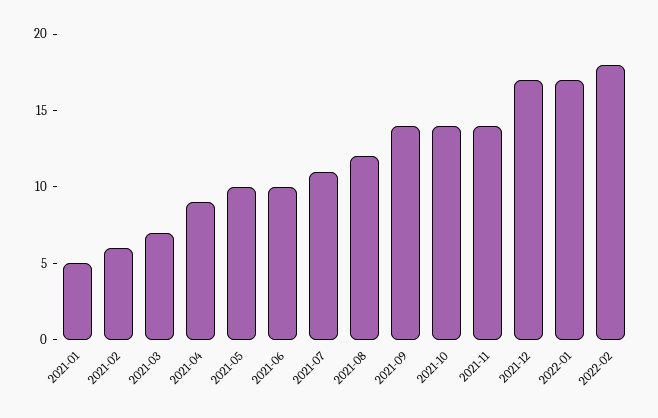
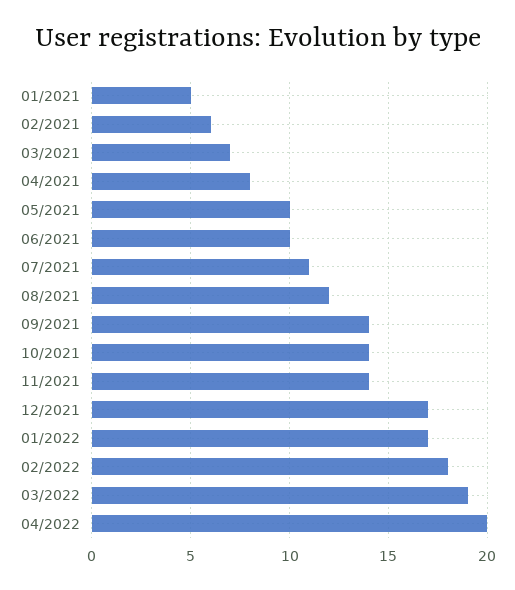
2021-04: 9 -> 8
03/2022: none -> 19
04/2022: none -> 20

